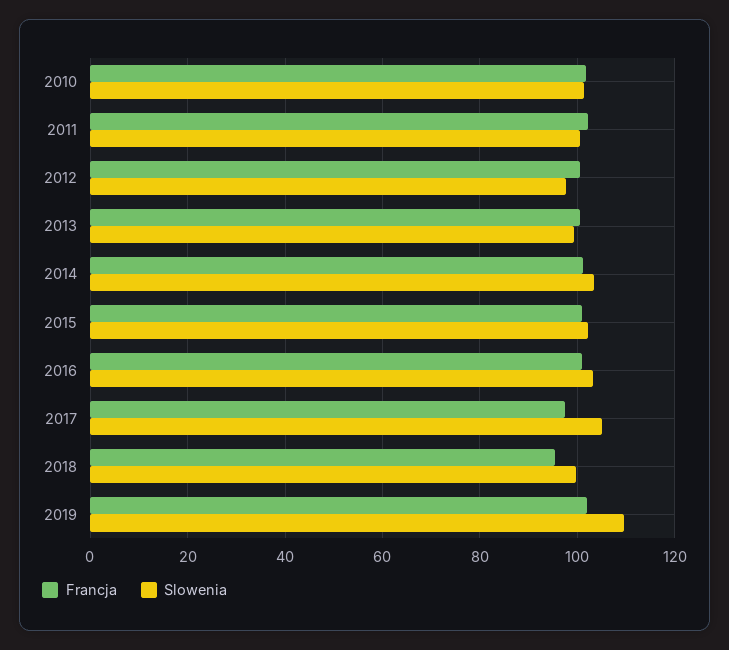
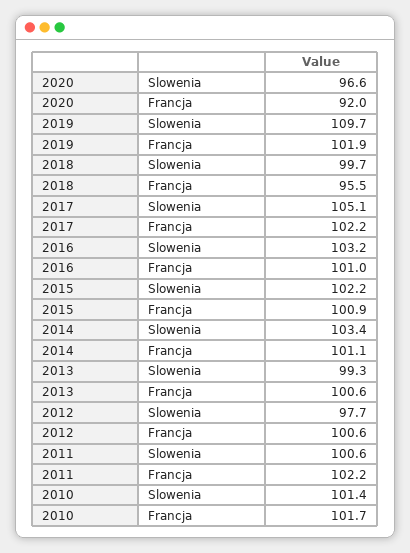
Francja, 2017: 98 -> 102.2
Slowenia, 2020: none -> 96.6
Francja, 2020: none -> 92

